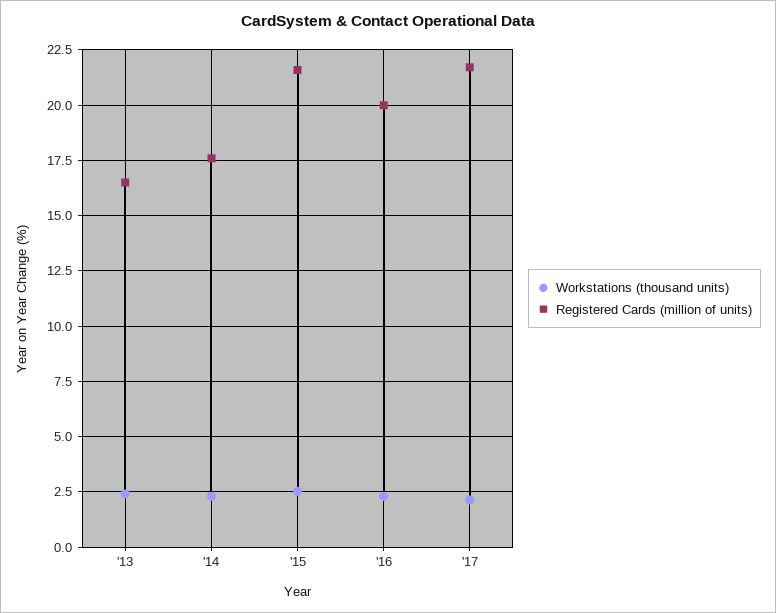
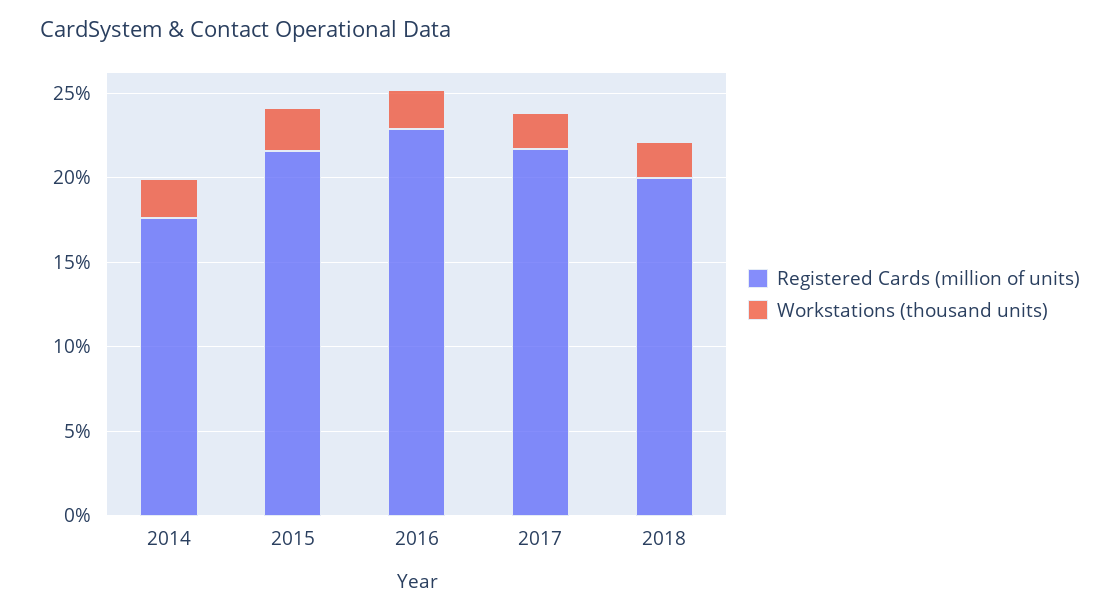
Workstations (thousand units), '13: 2.5 -> none
Registered Cards (million of units), '13: 16.5 -> none
Registered Cards (million of units), '16: 20 -> 23
Registered Cards (million of units), 2018: none -> 20
Workstations (thousand units), 2018: none -> 2

